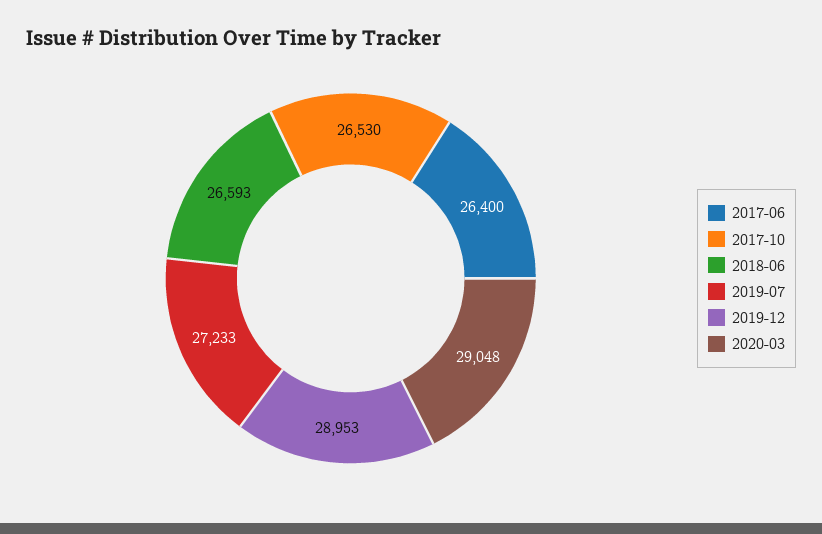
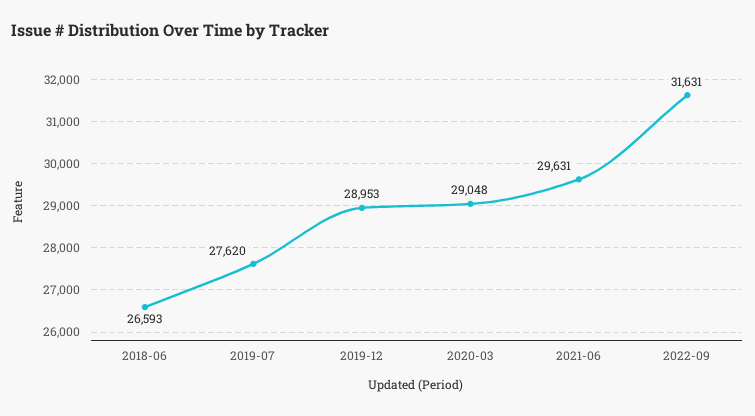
2017-06: 26400 -> none
2017-10: 26530 -> none
2019-07: 27233 -> 27620
2021-06: none -> 29631
2022-09: none -> 31631

